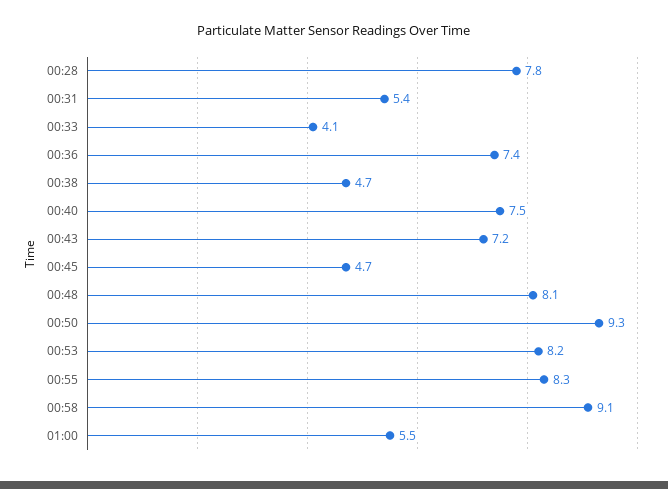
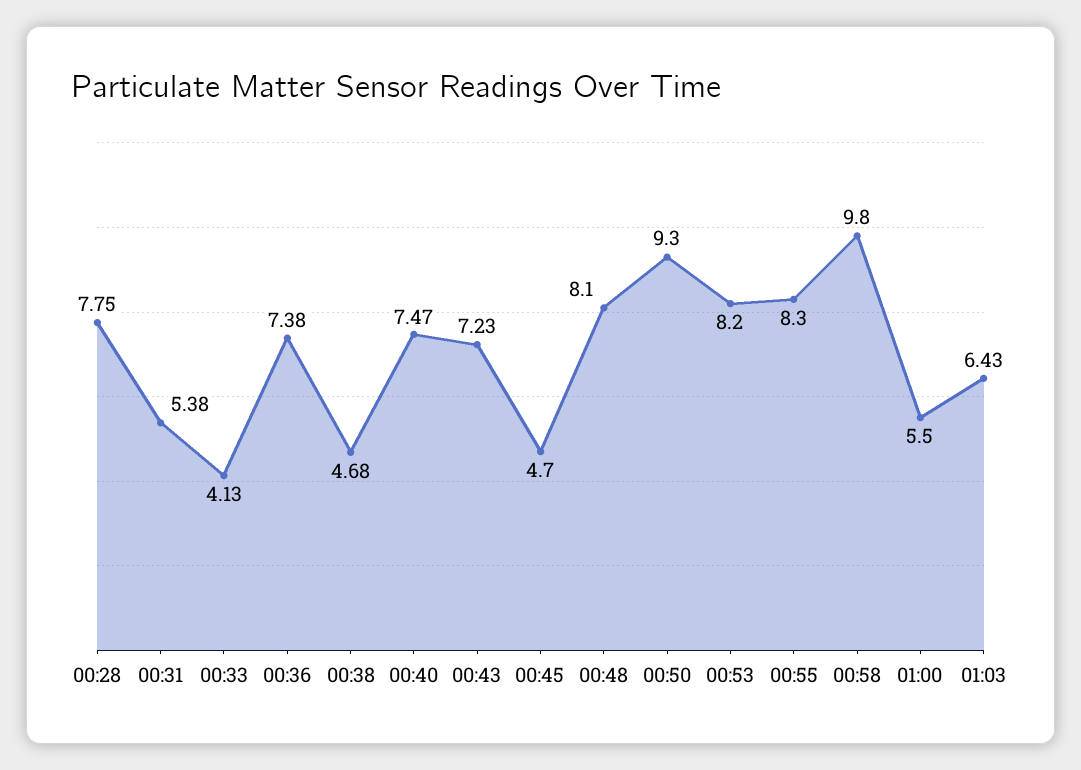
00:58: 9.1 -> 9.8
01:03: none -> 6.43

